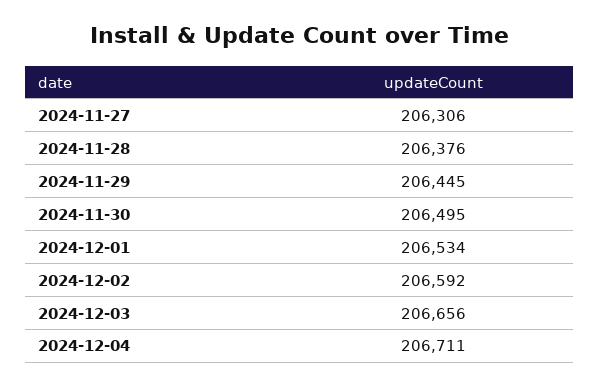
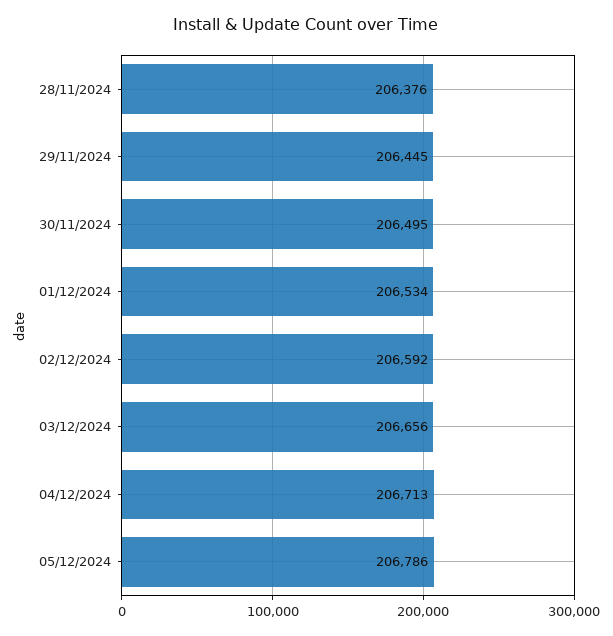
2024-11-27: 206306 -> none
2024-12-04: 206711 -> 206713
05/12/2024: none -> 206786

